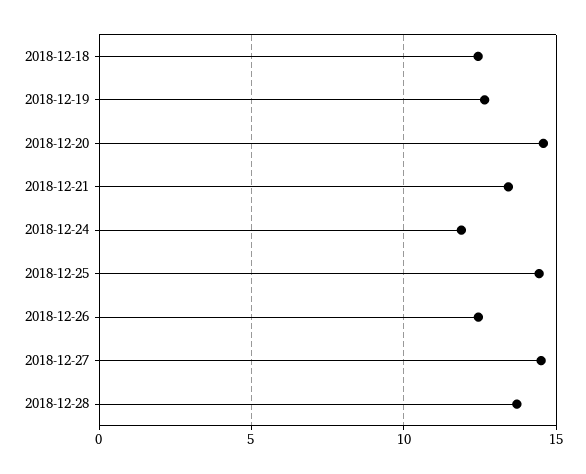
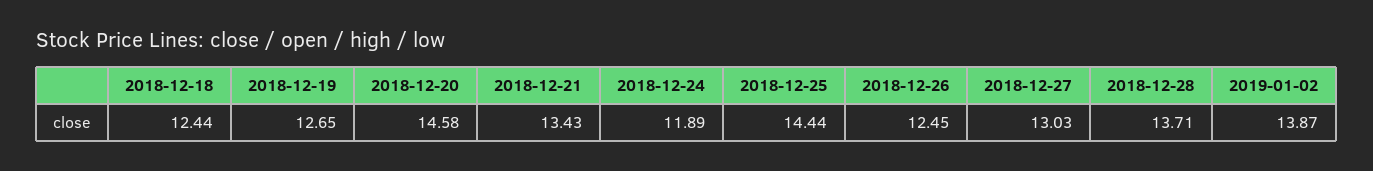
2018-12-27: 14.5 -> 13.03
2019-01-02: none -> 13.87

